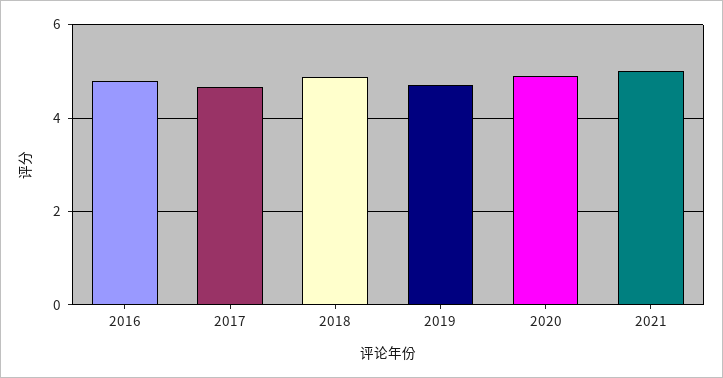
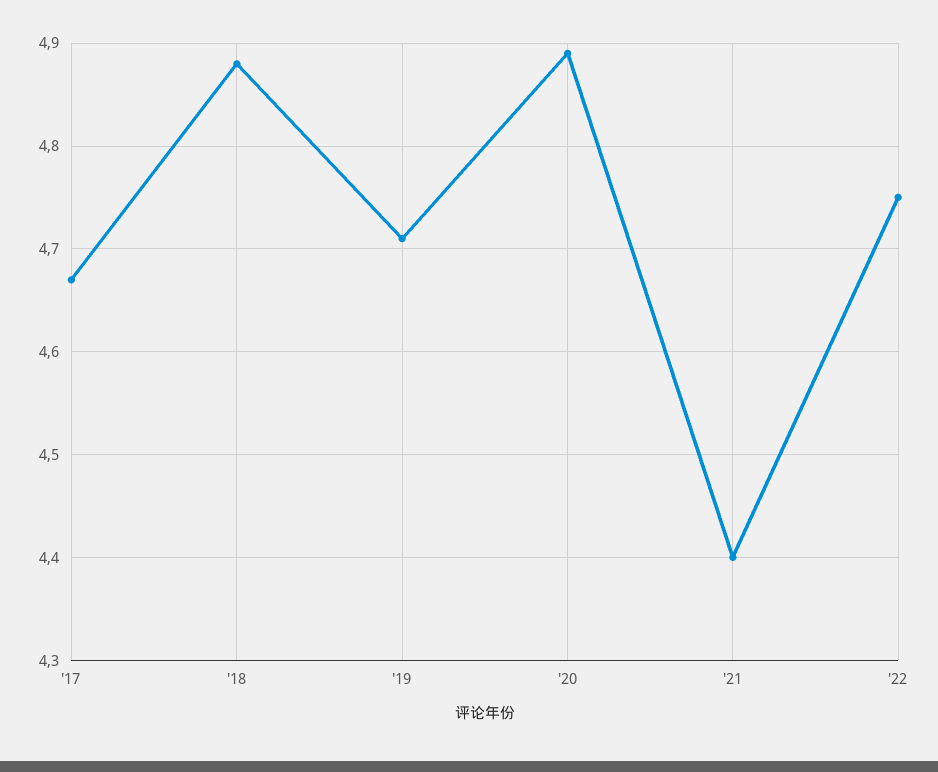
2016: 4.8 -> none
2021: 5 -> 4.4
'22: none -> 4.75

